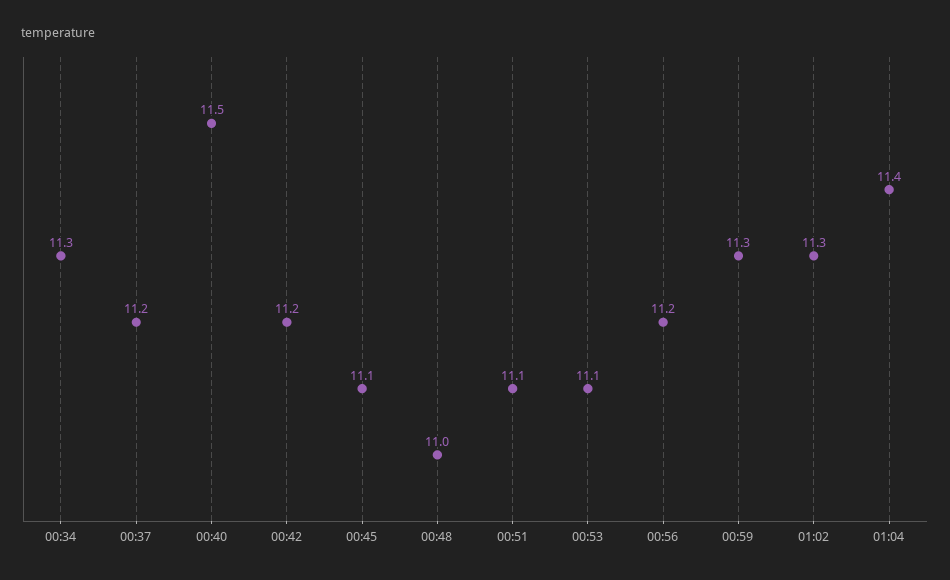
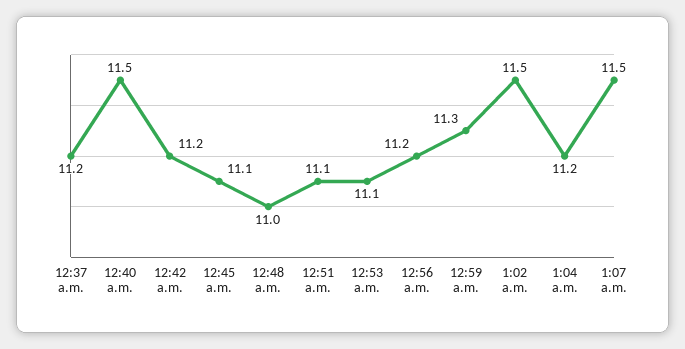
00:34: 11.3 -> none
01:02: 11.3 -> 11.5
01:04: 11.4 -> 11.2
1:07 a.m.: none -> 11.5

